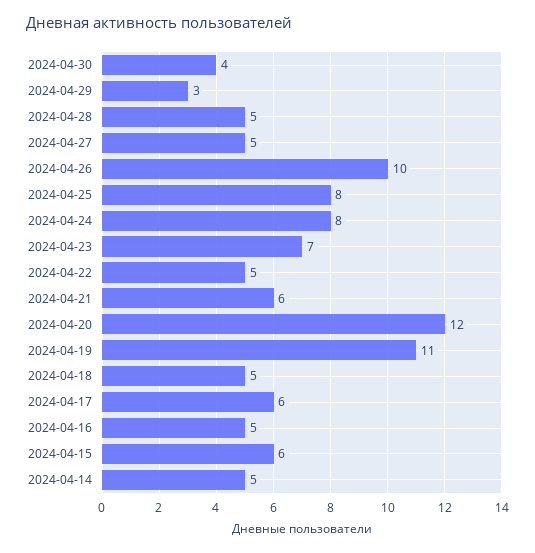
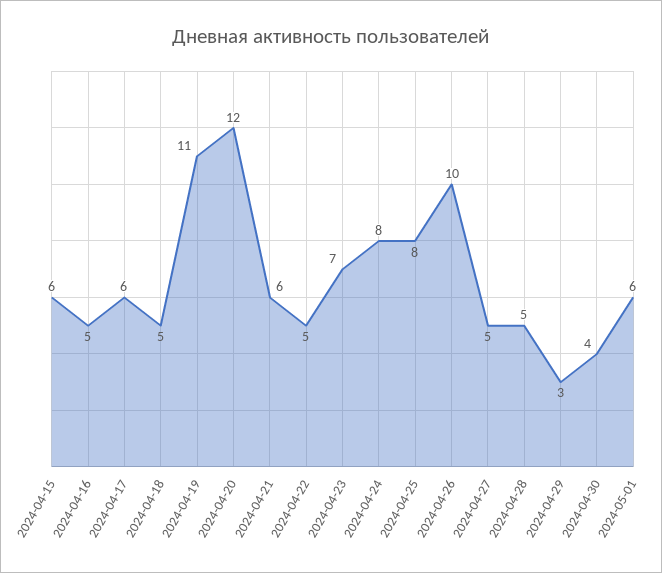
2024-04-14: 5 -> none
2024-05-01: none -> 6

